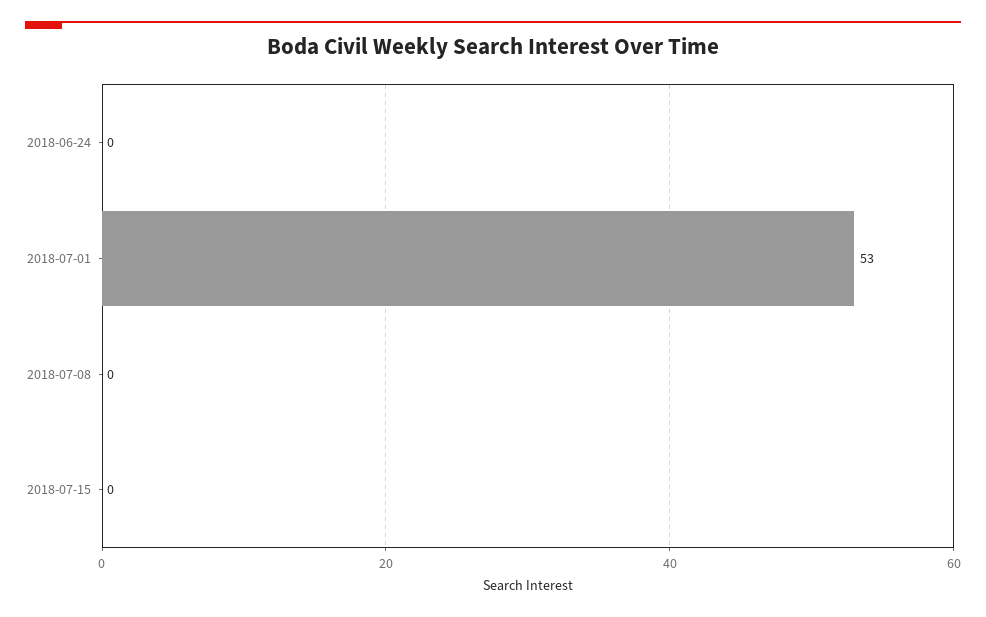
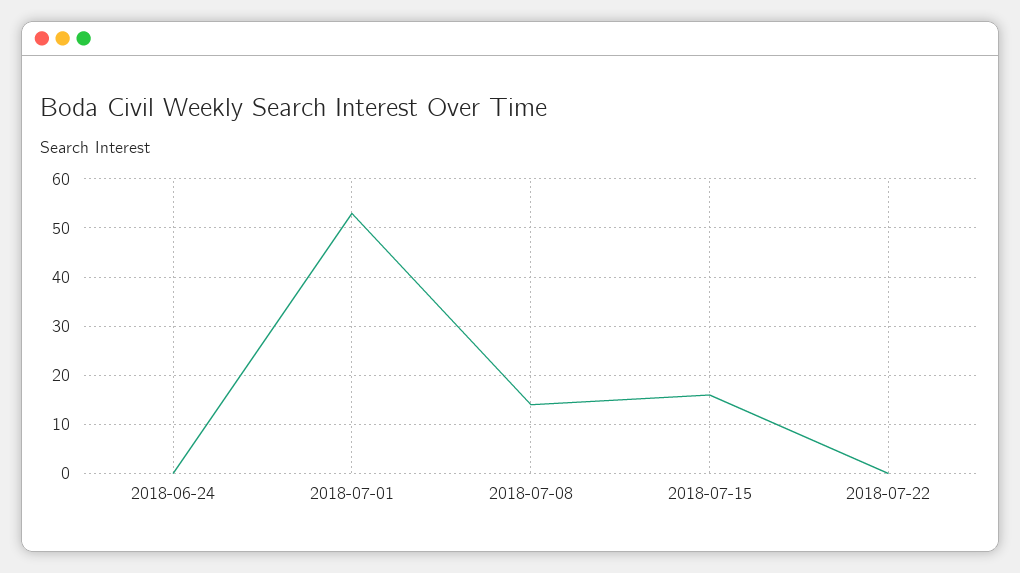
2018-07-08: 0 -> 15
2018-07-15: 0 -> 15
2018-07-22: none -> 0

